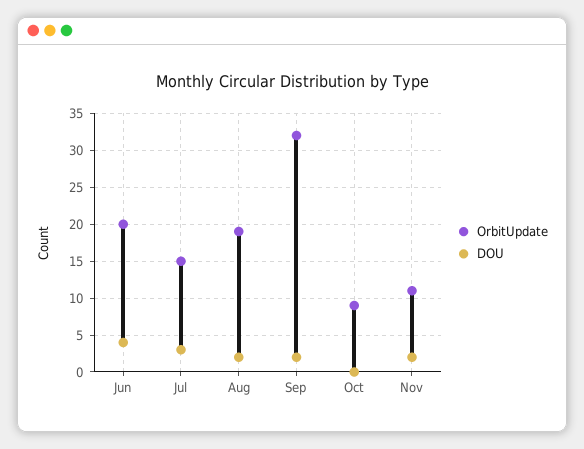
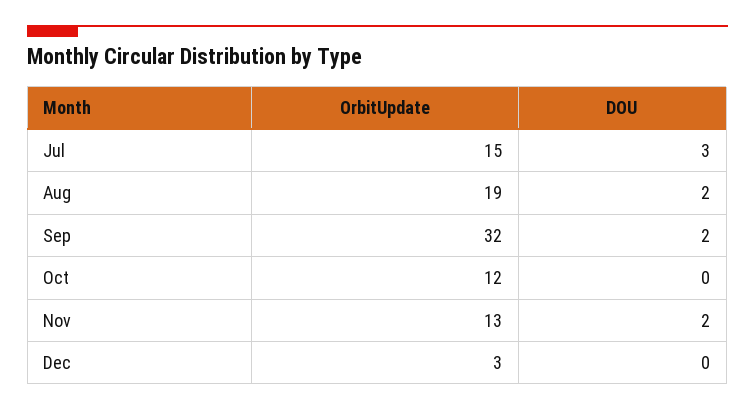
OrbitUpdate, Jun: 20 -> none
DOU, Jun: 4 -> none
OrbitUpdate, Oct: 9 -> 12
OrbitUpdate, Nov: 11 -> 13
OrbitUpdate, Dec: none -> 3
DOU, Dec: none -> 0

